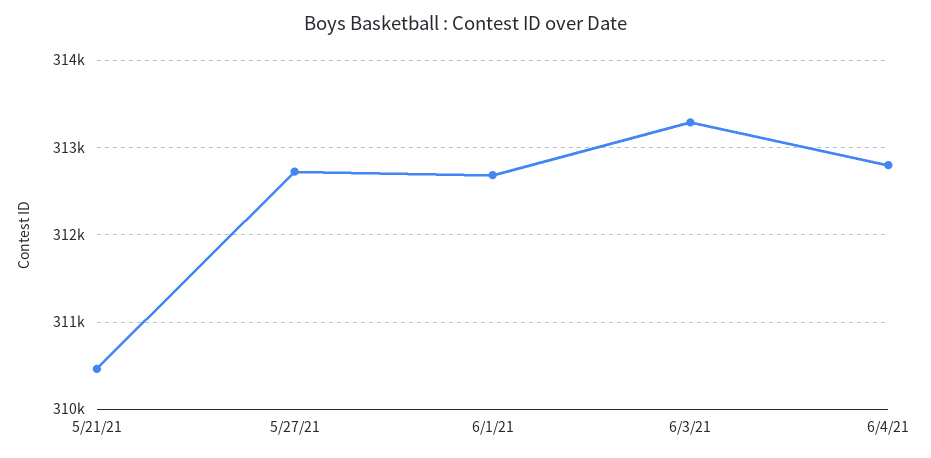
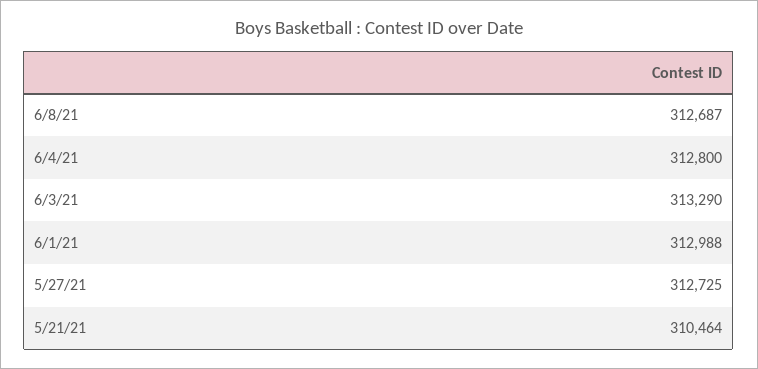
6/1/21: 312700 -> 312988
6/8/21: none -> 312687

